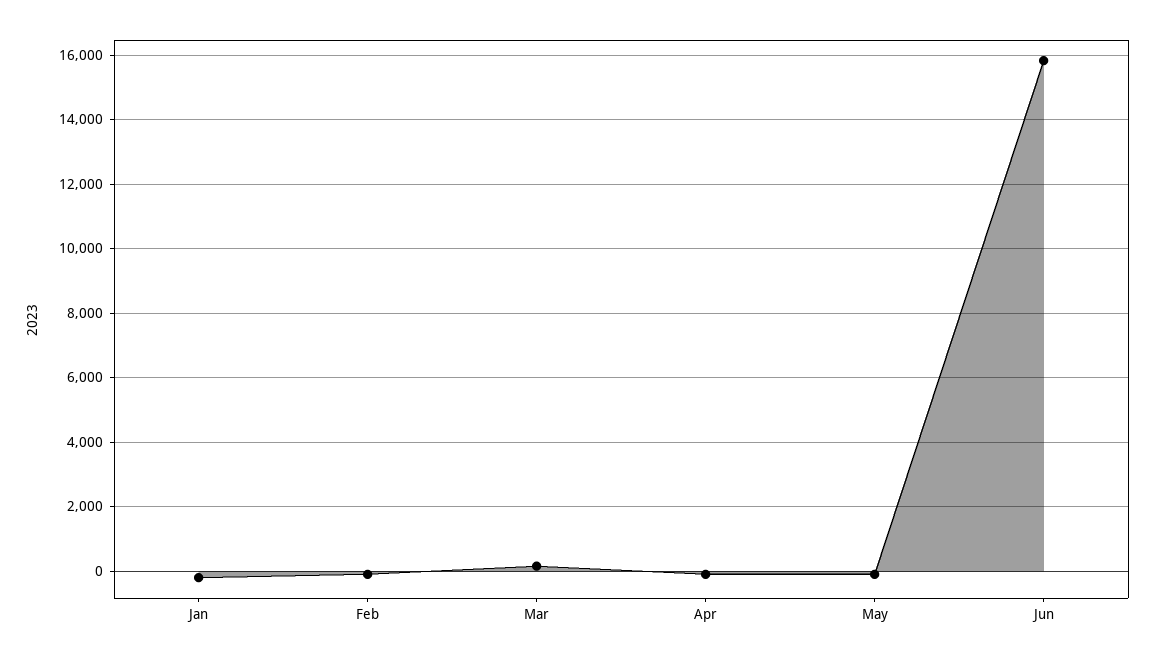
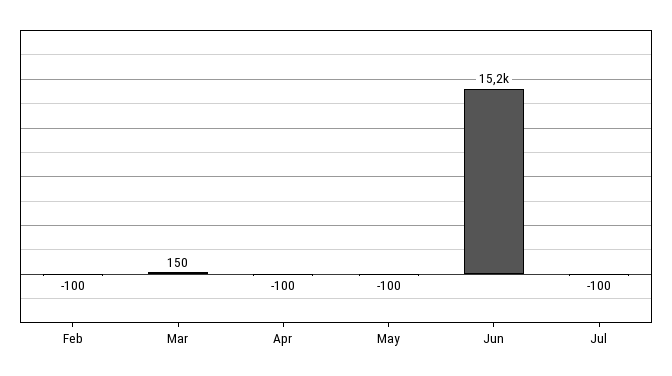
Jan: -200 -> none
Jun: 15800 -> 15200
Jul: none -> -100

